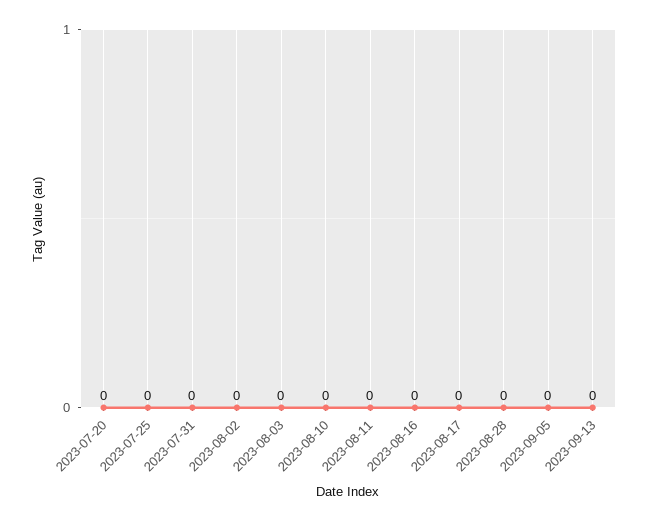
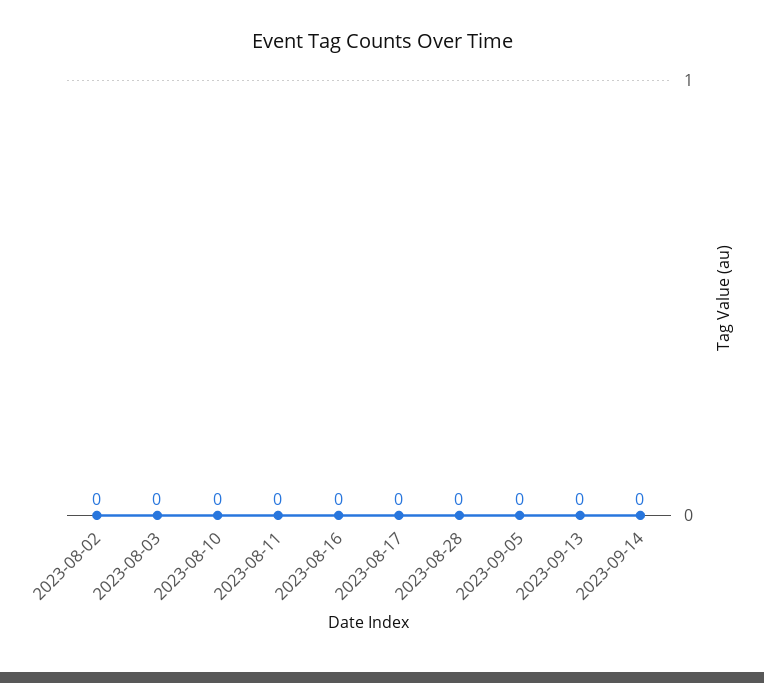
2023-07-20: 0 -> none
2023-07-25: 0 -> none
2023-07-31: 0 -> none
2023-09-14: none -> 0

